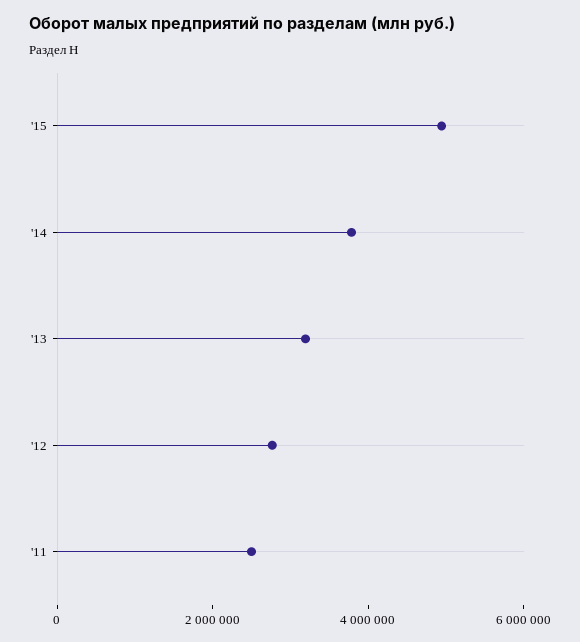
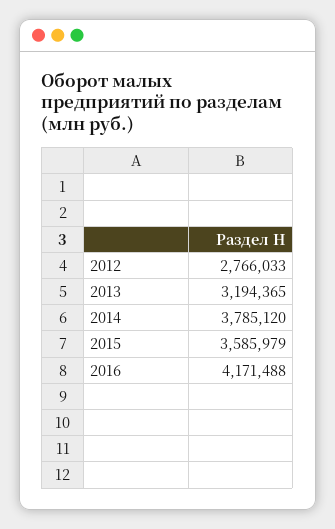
'15: 5000000 -> 3585979
'11: 2500000 -> none
2016: none -> 4171488

